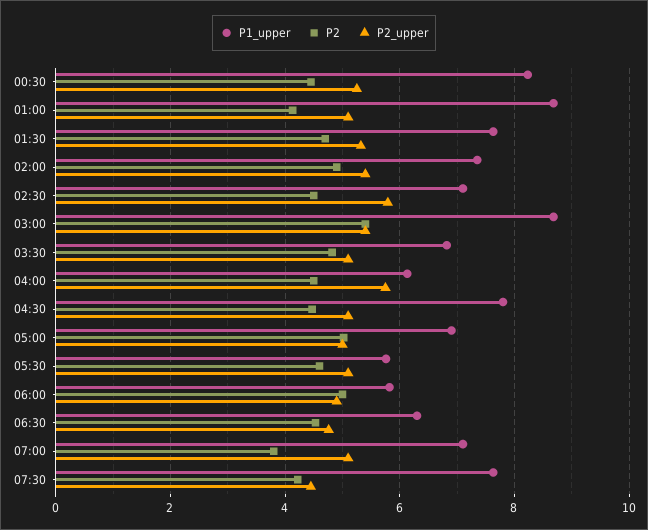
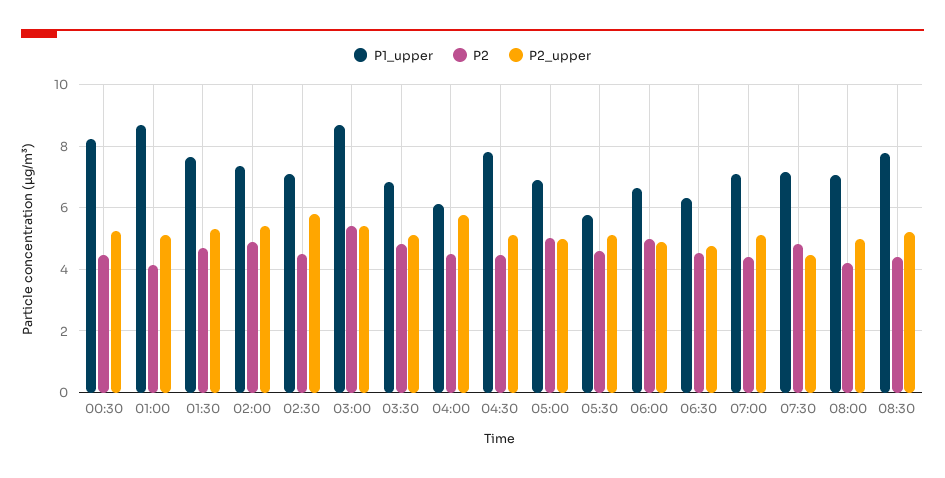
P1_upper, 06:00: 5.8 -> 6.6
P2, 07:00: 3.8 -> 4.4
P1_upper, 07:30: 7.6 -> 7.2
P2, 07:30: 4.2 -> 4.8
P1_upper, 08:00: none -> 7
P2, 08:00: none -> 4.2
P2_upper, 08:00: none -> 5
P1_upper, 08:30: none -> 7.8
P2, 08:30: none -> 4.4
P2_upper, 08:30: none -> 5.2

